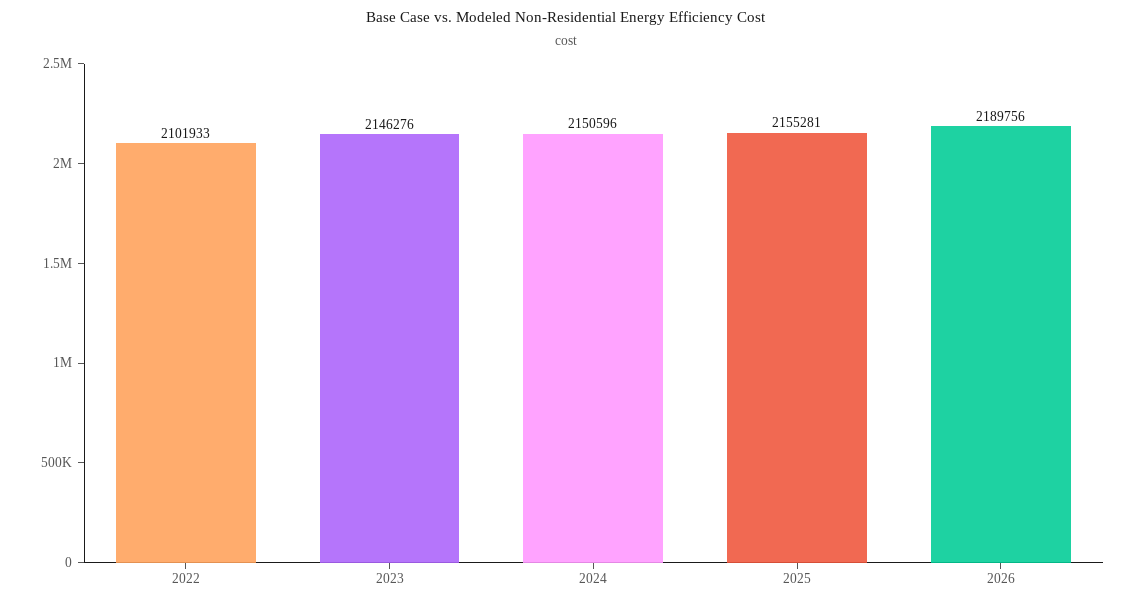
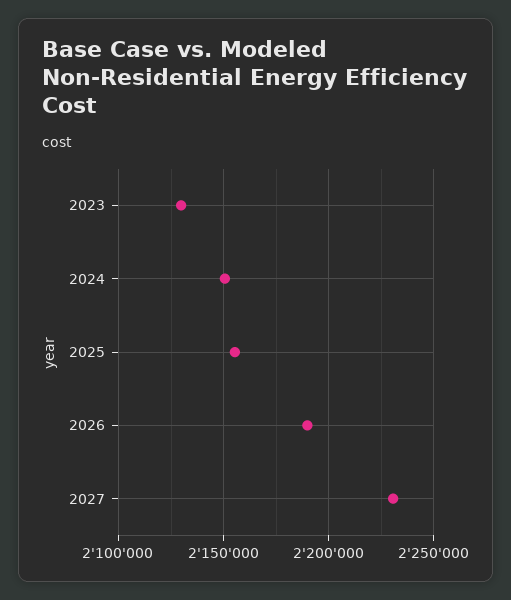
2022: 2101933 -> none
2023: 2146276 -> 2130000
2027: none -> 2230000

